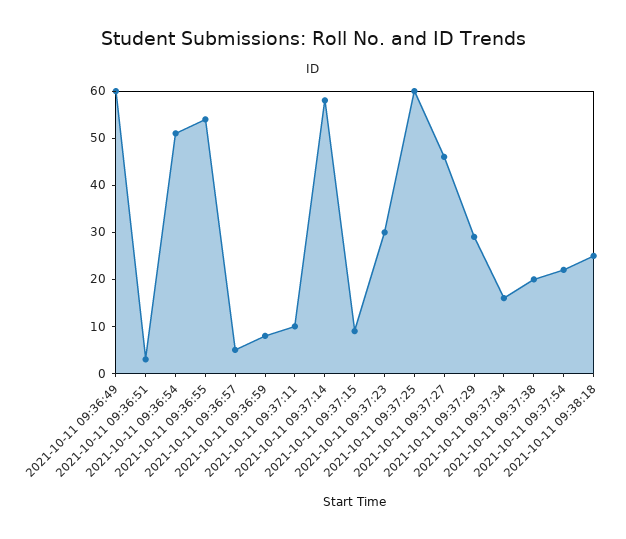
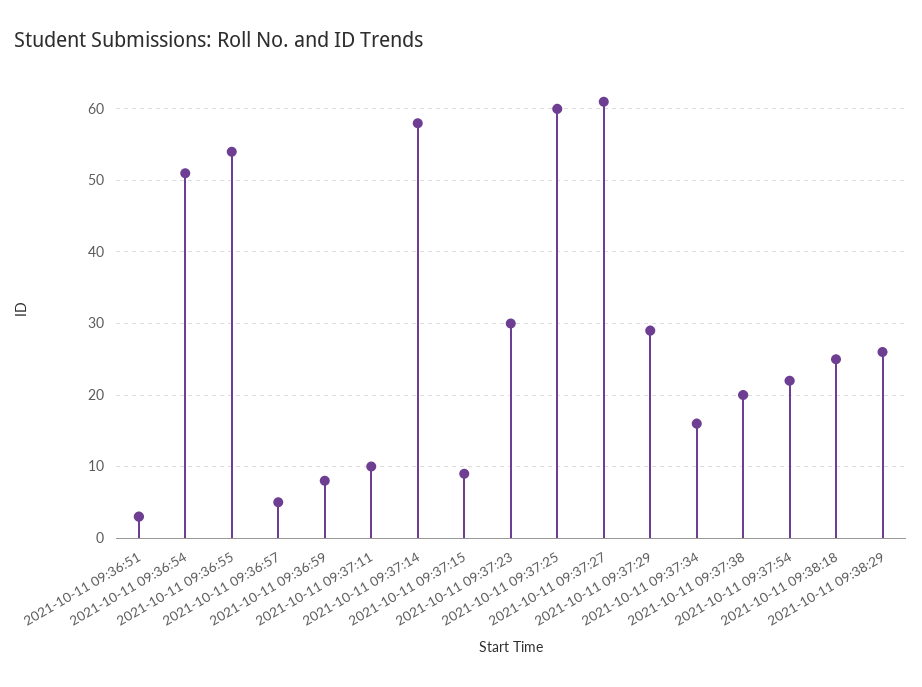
2021-10-11 09:36:49: 60 -> none
2021-10-11 09:37:27: 45 -> 61
2021-10-11 09:38:29: none -> 26

